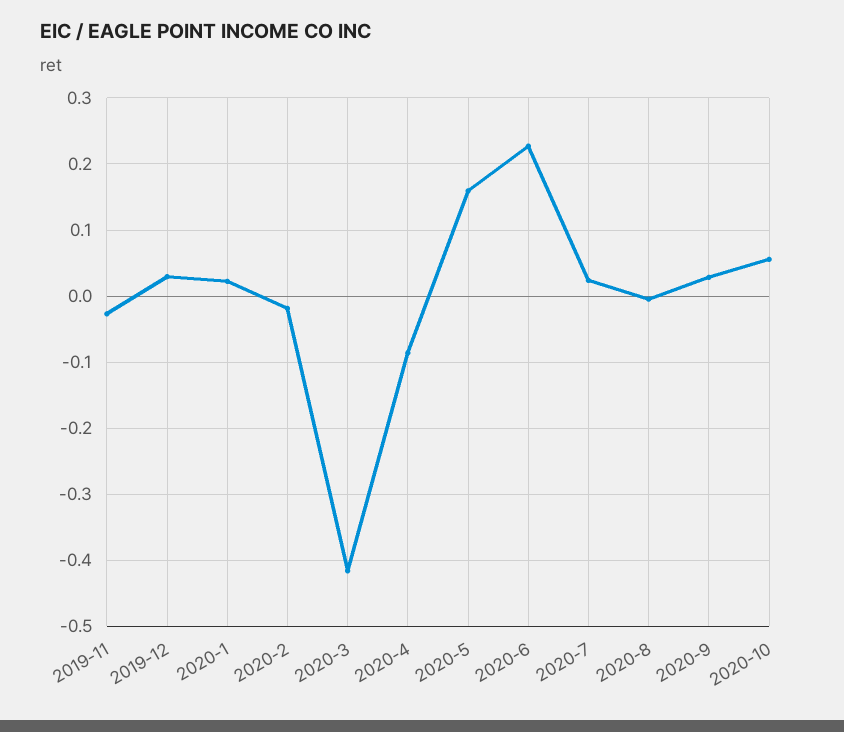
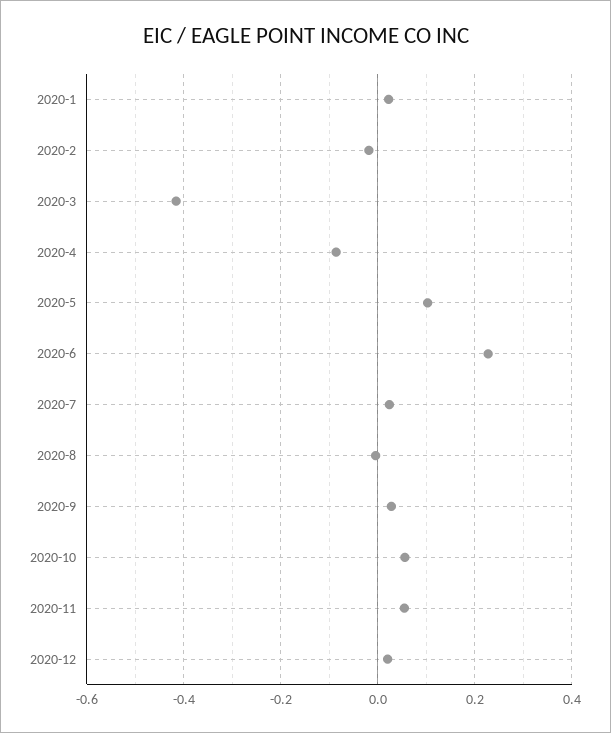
2019-11: -0.03 -> none
2019-12: 0.03 -> none
2020-5: 0.16 -> 0.1
2020-11: none -> 0.06
2020-12: none -> 0.02

